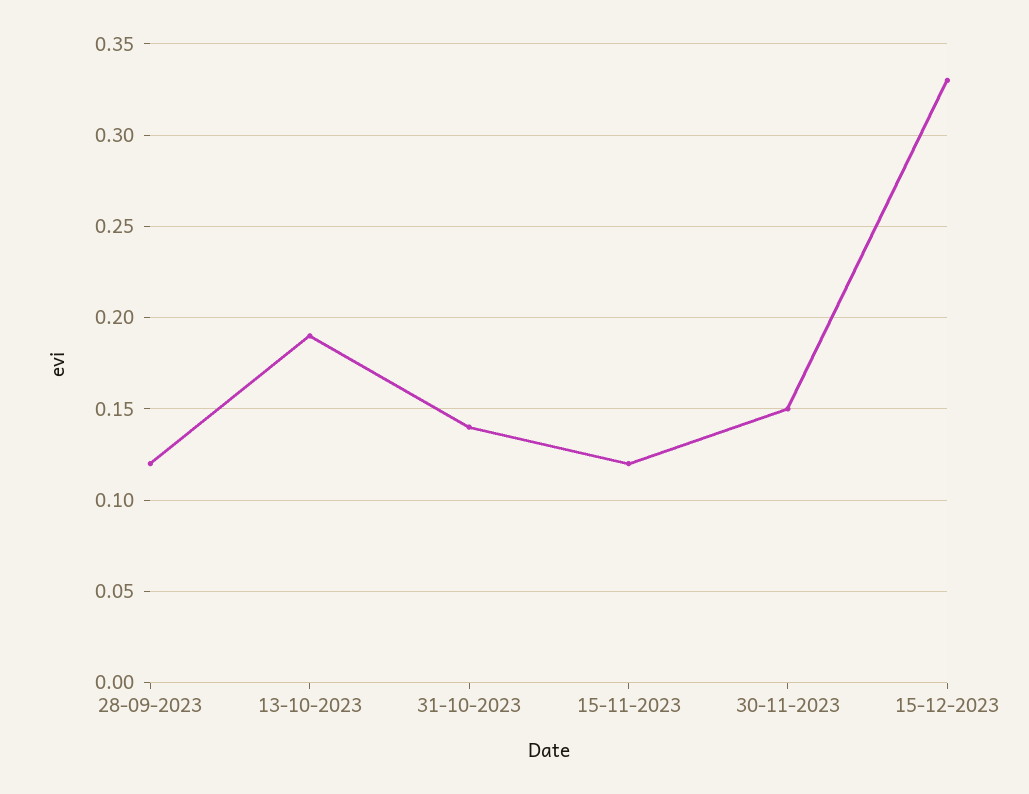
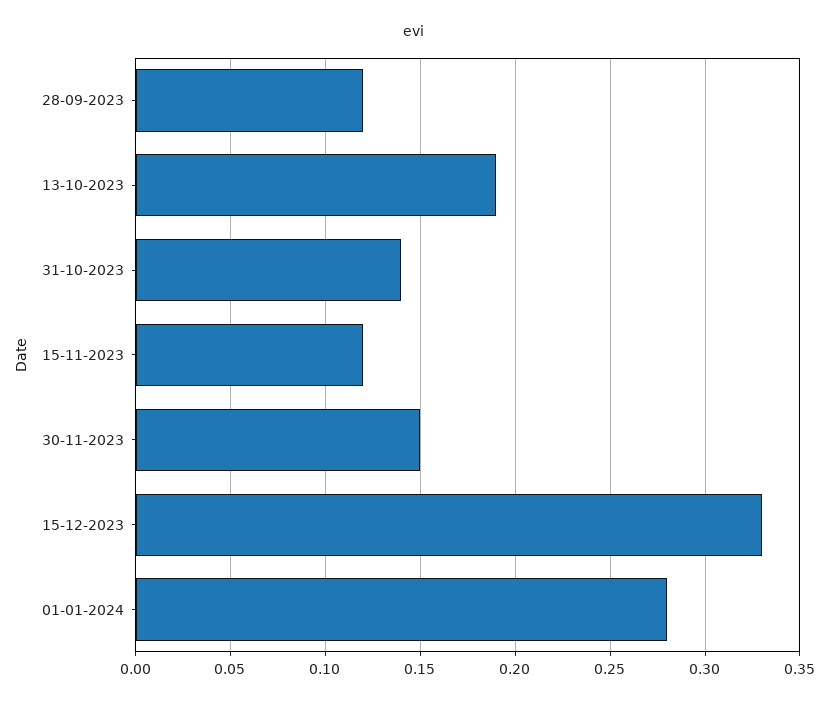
01-01-2024: none -> 0.28

